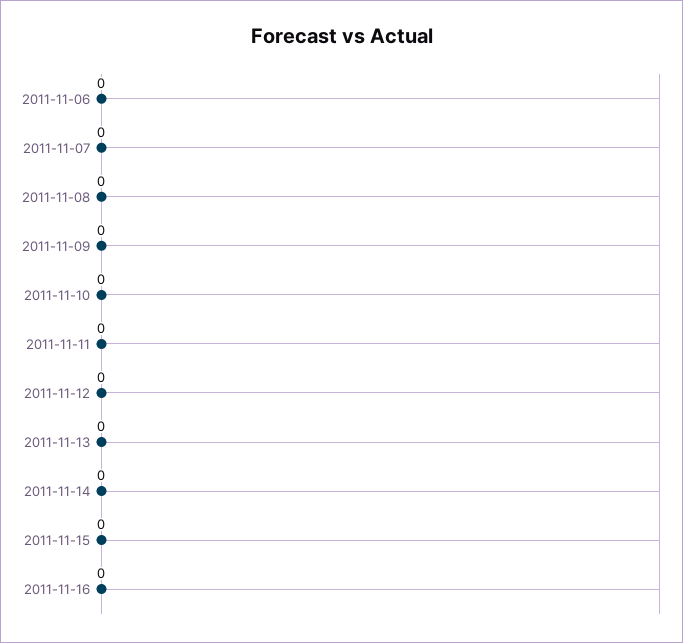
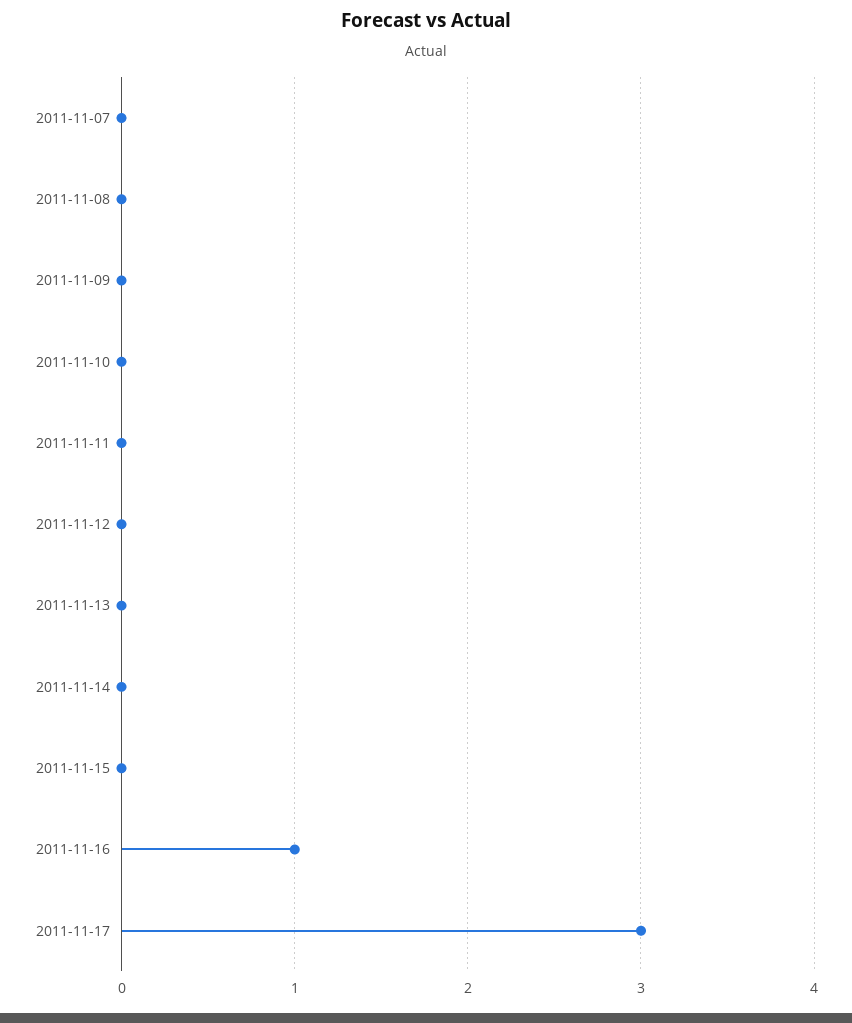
2011-11-06: 0 -> none
2011-11-16: 0 -> 1
2011-11-17: none -> 3

